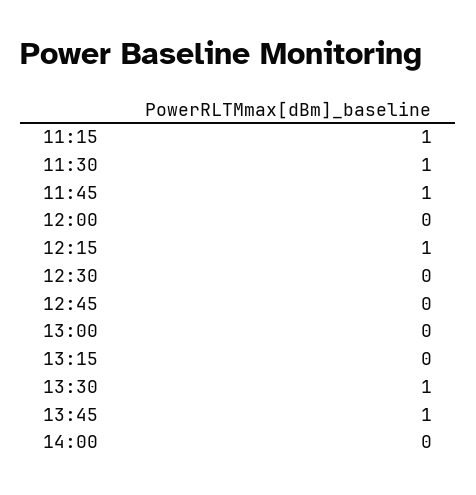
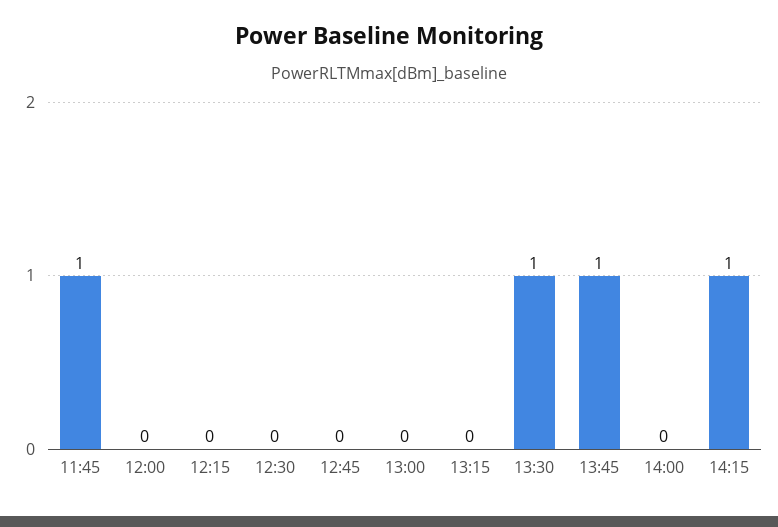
11:15: 1 -> none
11:30: 1 -> none
12:15: 1 -> 0
14:15: none -> 1

